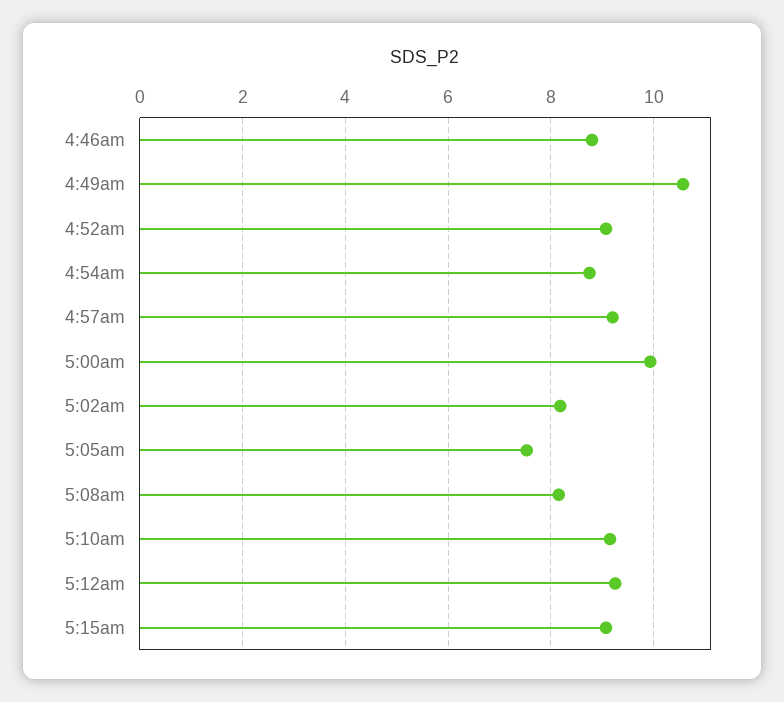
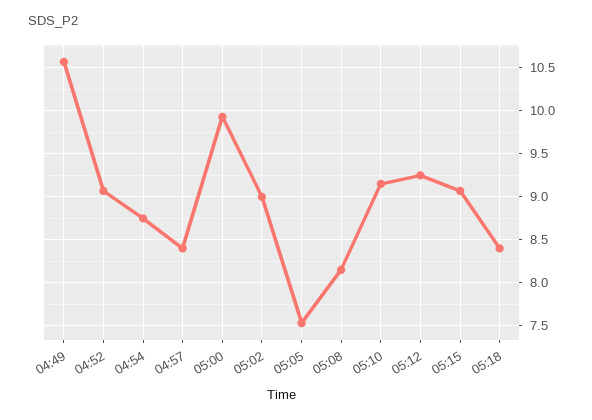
4:46am: 8.8 -> none
4:57am: 9.2 -> 8.4
5:02am: 8.2 -> 9
05:18: none -> 8.4

